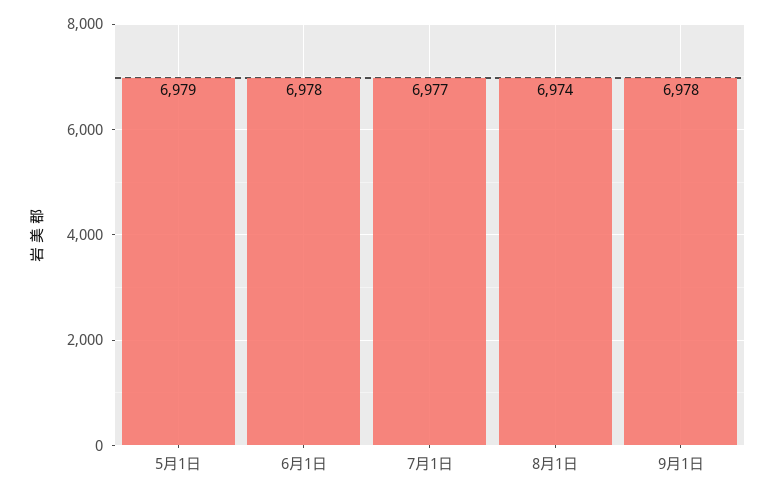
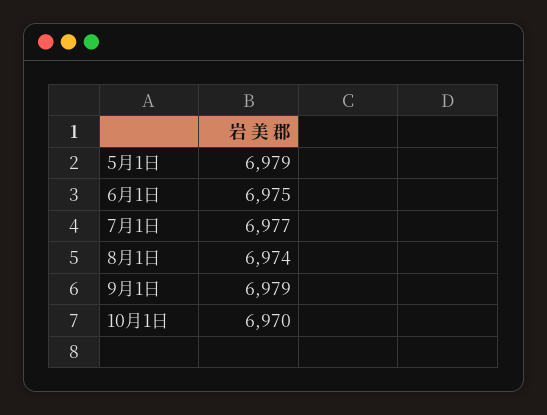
6月1日: 6978 -> 6975
9月1日: 6978 -> 6979
10月1日: none -> 6970

